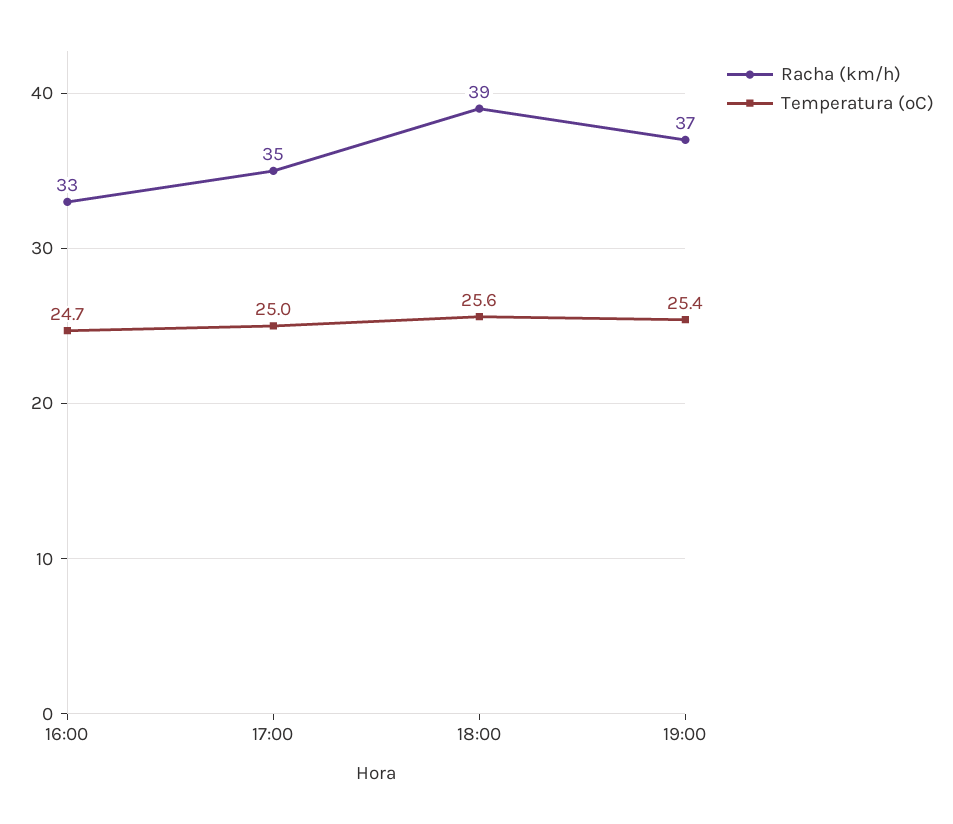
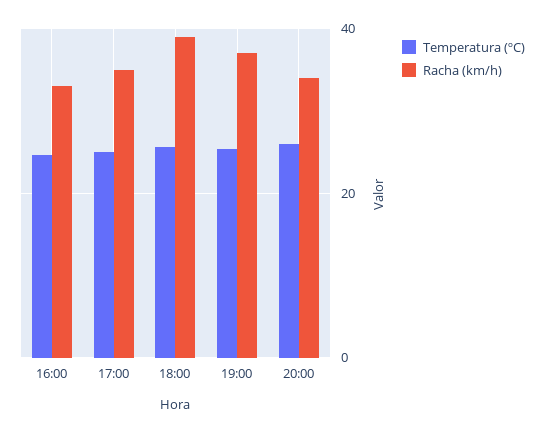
Temperatura (ºC), 20:00: none -> 26
Racha (km/h), 20:00: none -> 34

